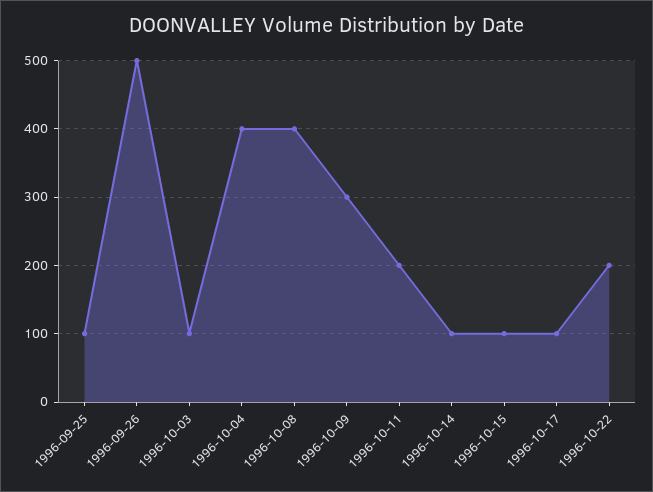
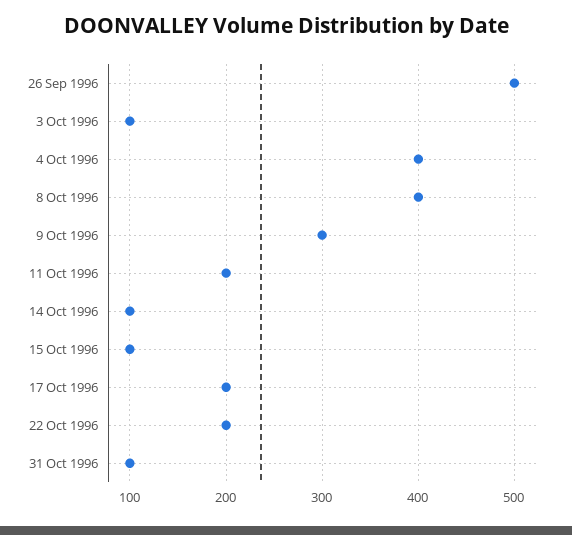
1996-09-25: 100 -> none
1996-10-17: 100 -> 200
31 Oct 1996: none -> 100

